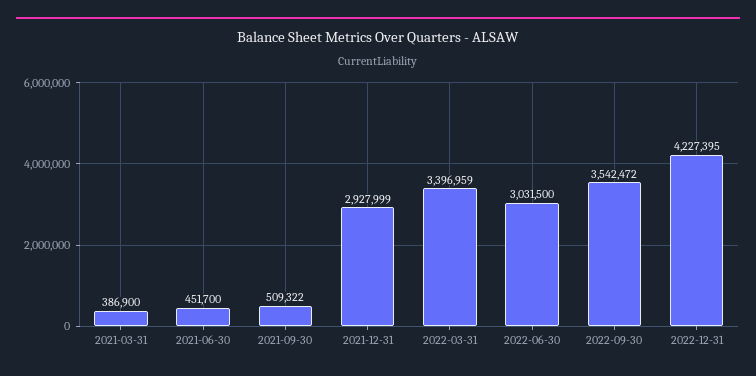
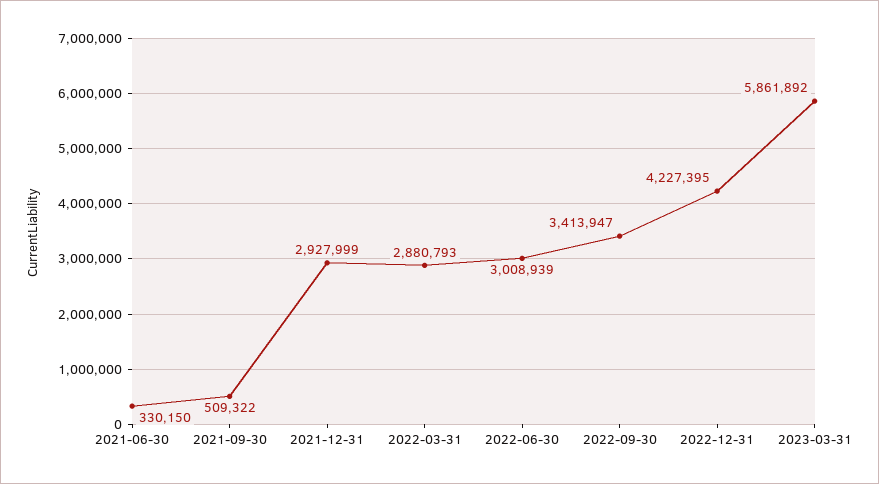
2021-03-31: 386900 -> none
2021-06-30: 451700 -> 330150
2022-03-31: 3396959 -> 2880793
2022-06-30: 3031500 -> 3008939
2022-09-30: 3542472 -> 3413947
2023-03-31: none -> 5861892

